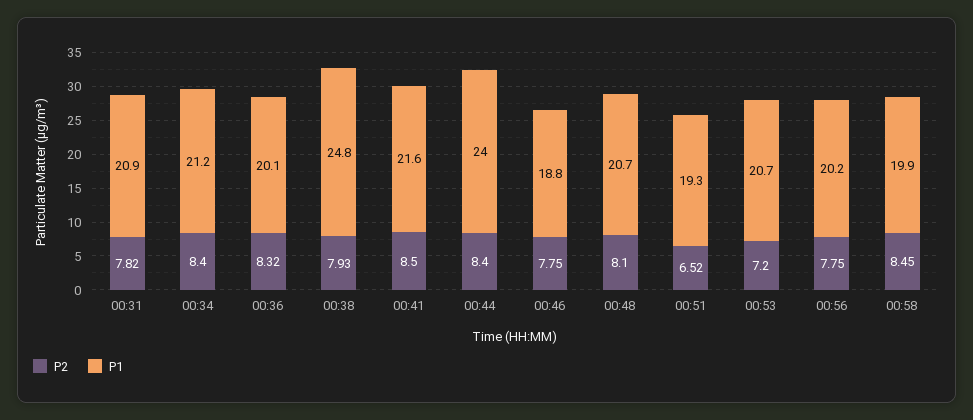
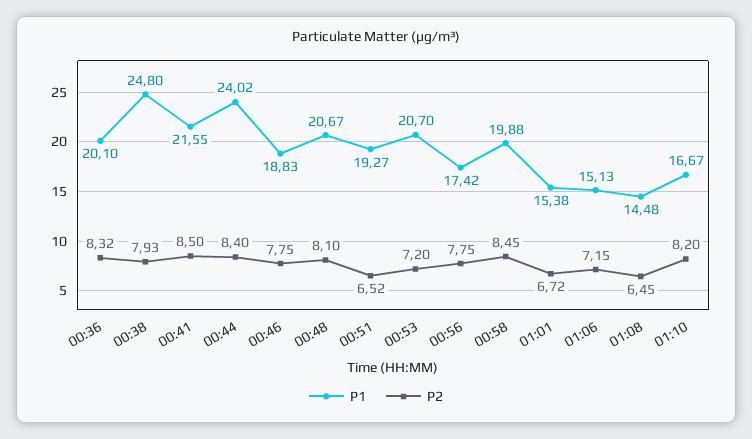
P2, 00:31: 7.82 -> none
P1, 00:31: 20.9 -> none
P2, 00:34: 8.4 -> none
P1, 00:34: 21.2 -> none
P1, 00:56: 20.2 -> 17.42
P1, 01:01: none -> 15.38
P2, 01:01: none -> 6.72
P1, 01:06: none -> 15.13
P2, 01:06: none -> 7.15
P1, 01:08: none -> 14.48
P2, 01:08: none -> 6.45
P1, 01:10: none -> 16.67
P2, 01:10: none -> 8.2

